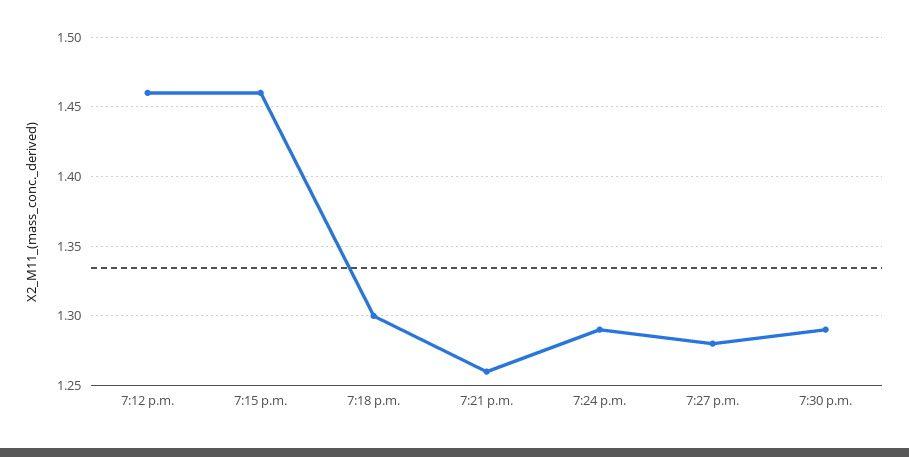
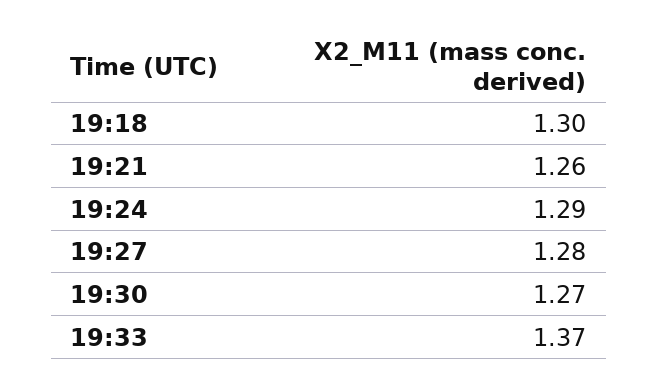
7:12 p.m.: 1.46 -> none
7:15 p.m.: 1.46 -> none
7:30 p.m.: 1.29 -> 1.27
19:33: none -> 1.37

